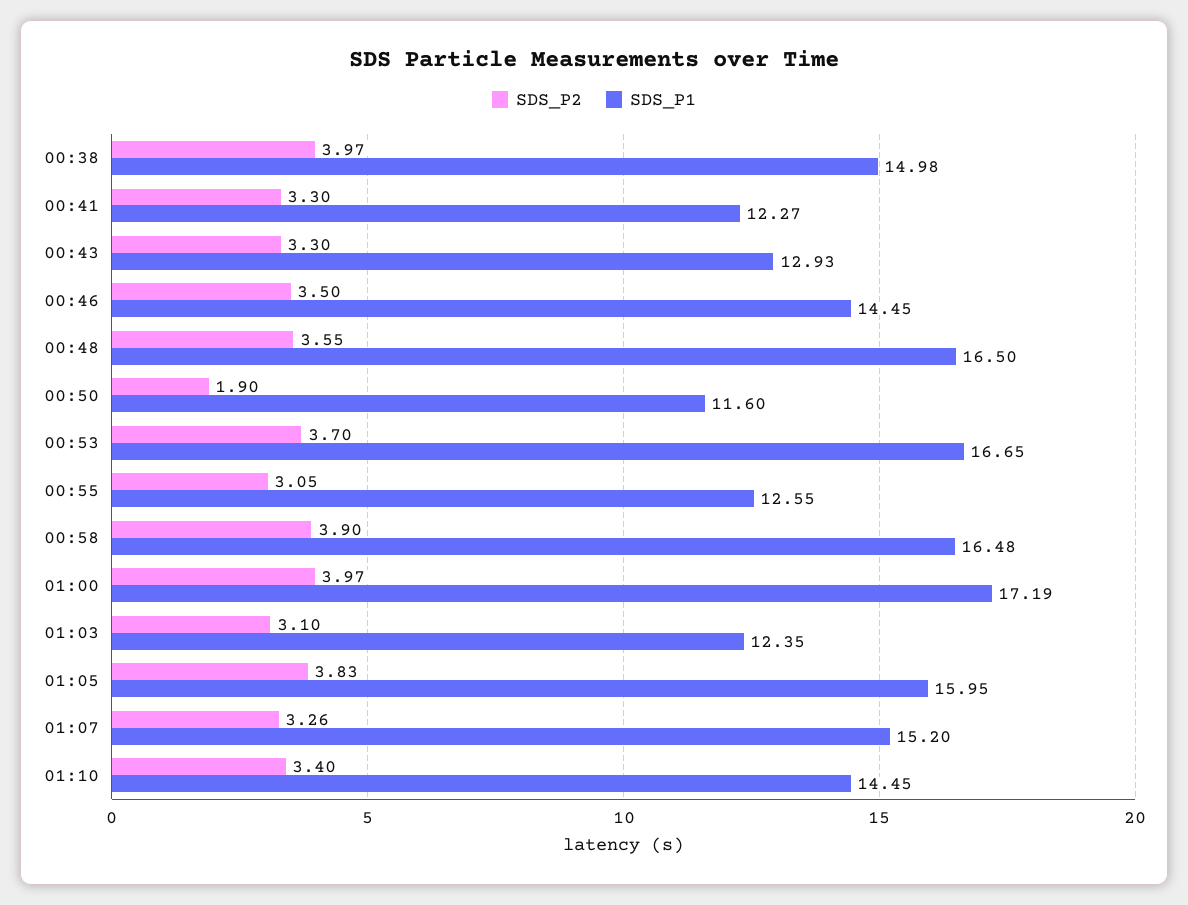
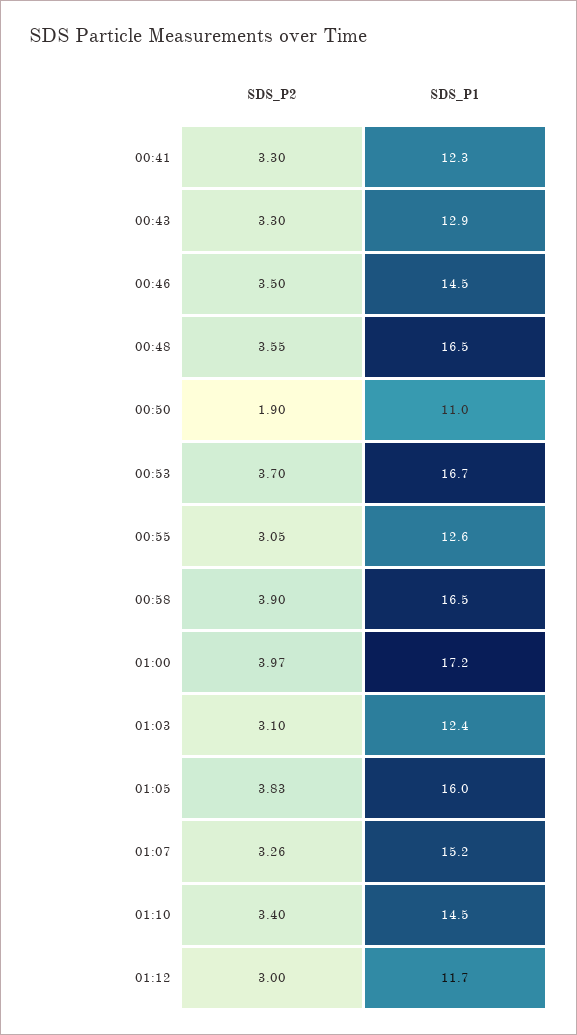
SDS_P2, 00:38: 3.97 -> none
SDS_P1, 00:38: 14.98 -> none
SDS_P1, 00:50: 11.6 -> 11
SDS_P2, 01:12: none -> 3
SDS_P1, 01:12: none -> 11.7

